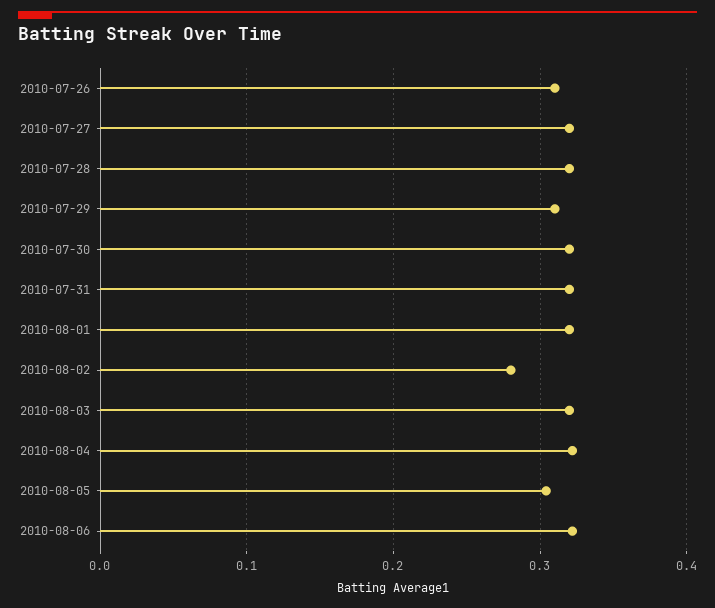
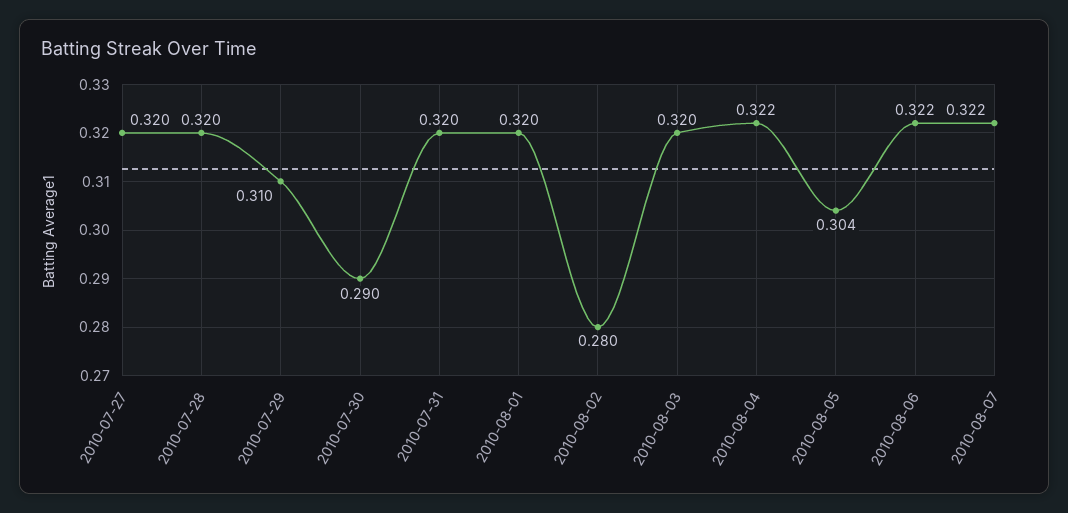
2010-07-26: 0.31 -> none
2010-07-30: 0.32 -> 0.29
2010-08-07: none -> 0.322

